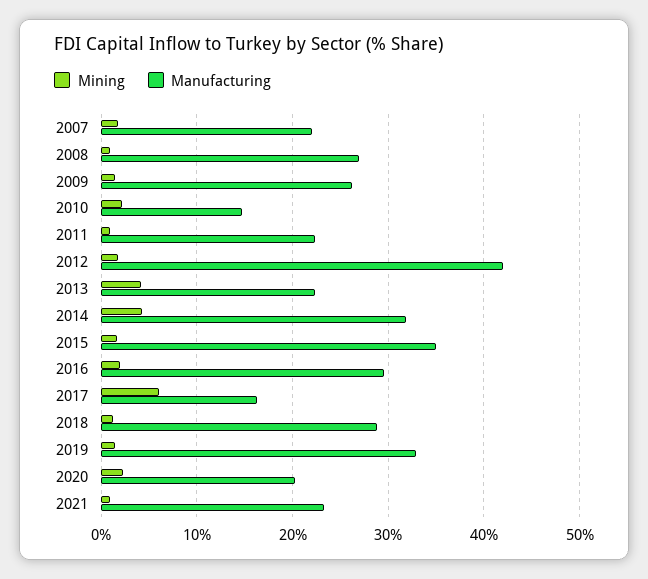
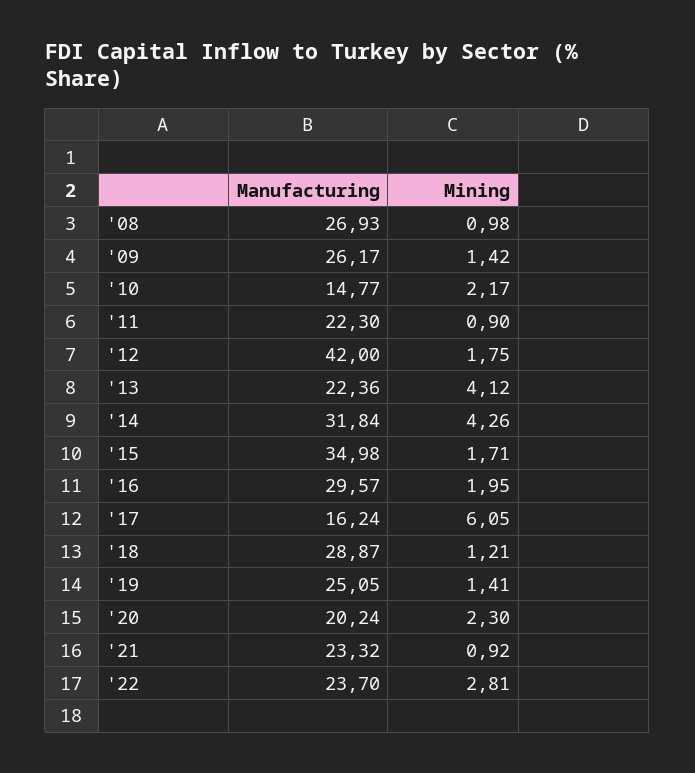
Mining, 2007: 2 -> none
Manufacturing, 2007: 22 -> none
Manufacturing, 2019: 33 -> 25.05
Manufacturing, '22: none -> 23.7
Mining, '22: none -> 2.81

